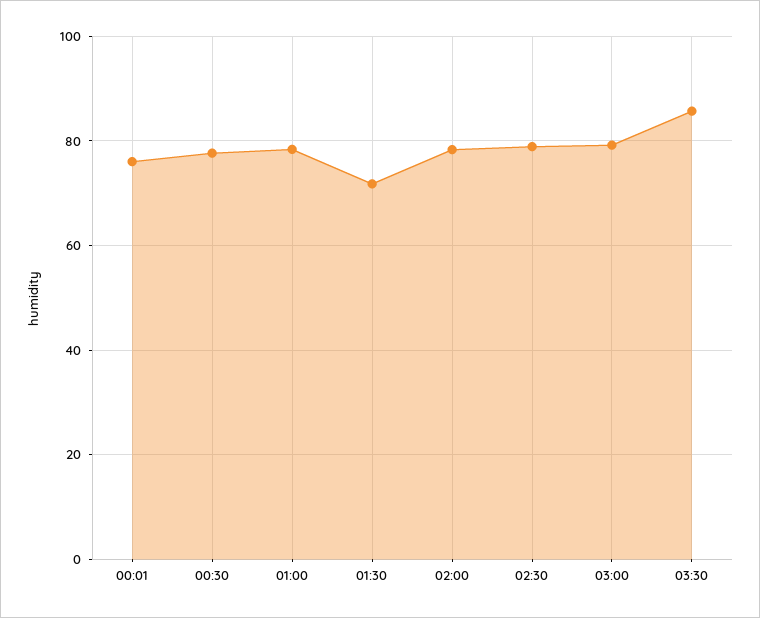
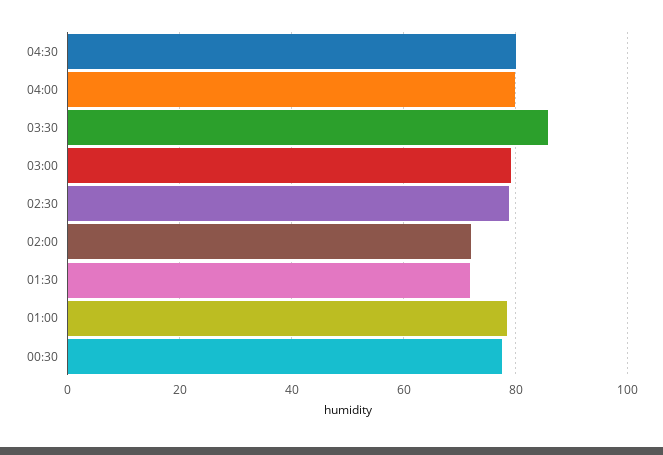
00:01: 76 -> none
02:00: 78 -> 72
04:30: none -> 80
04:00: none -> 80

